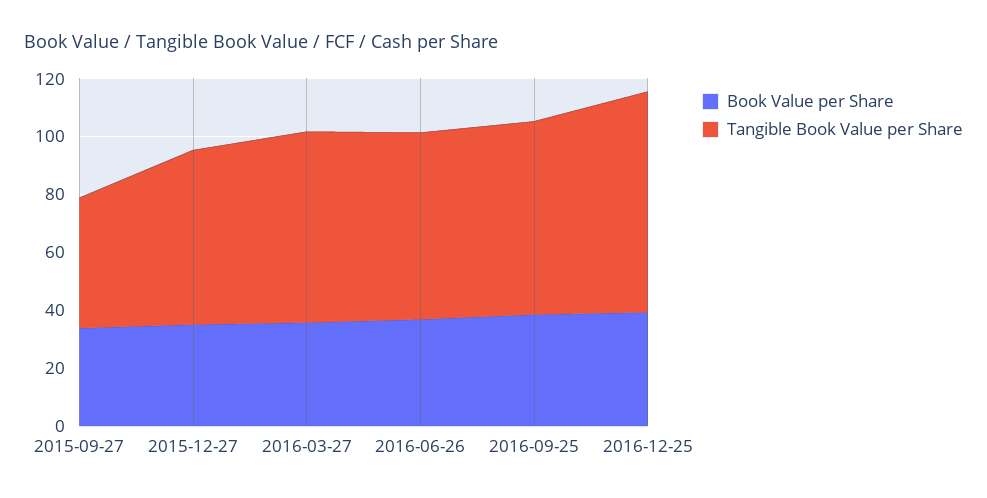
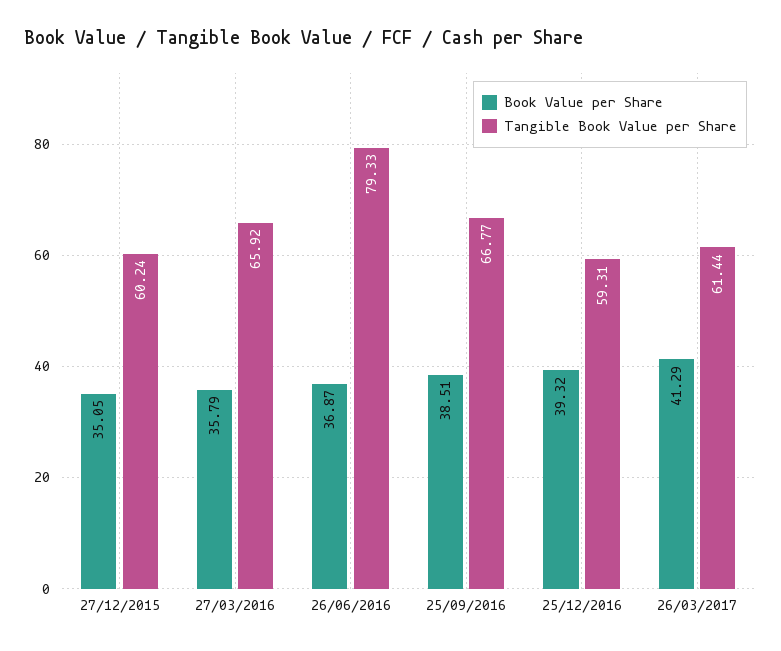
Book Value per Share, 2015-09-27: 35 -> none
Tangible Book Value per Share, 2015-09-27: 45 -> none
Tangible Book Value per Share, 2016-06-26: 65 -> 79.33
Tangible Book Value per Share, 2016-12-25: 75 -> 59.31
Book Value per Share, 26/03/2017: none -> 41.29
Tangible Book Value per Share, 26/03/2017: none -> 61.44

